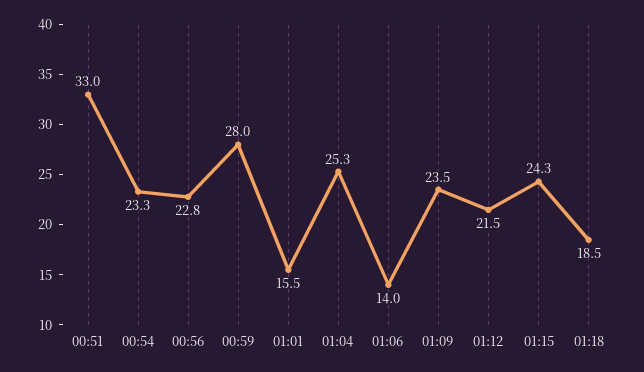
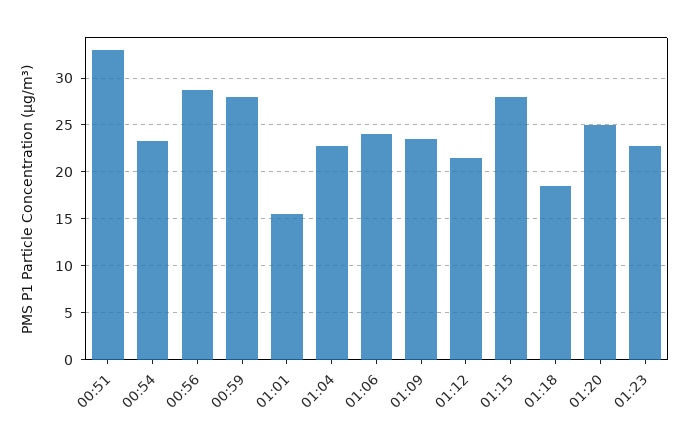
00:56: 22.8 -> 29
01:04: 25.3 -> 23
01:06: 14 -> 24
01:15: 24.3 -> 28
01:20: none -> 25
01:23: none -> 23

